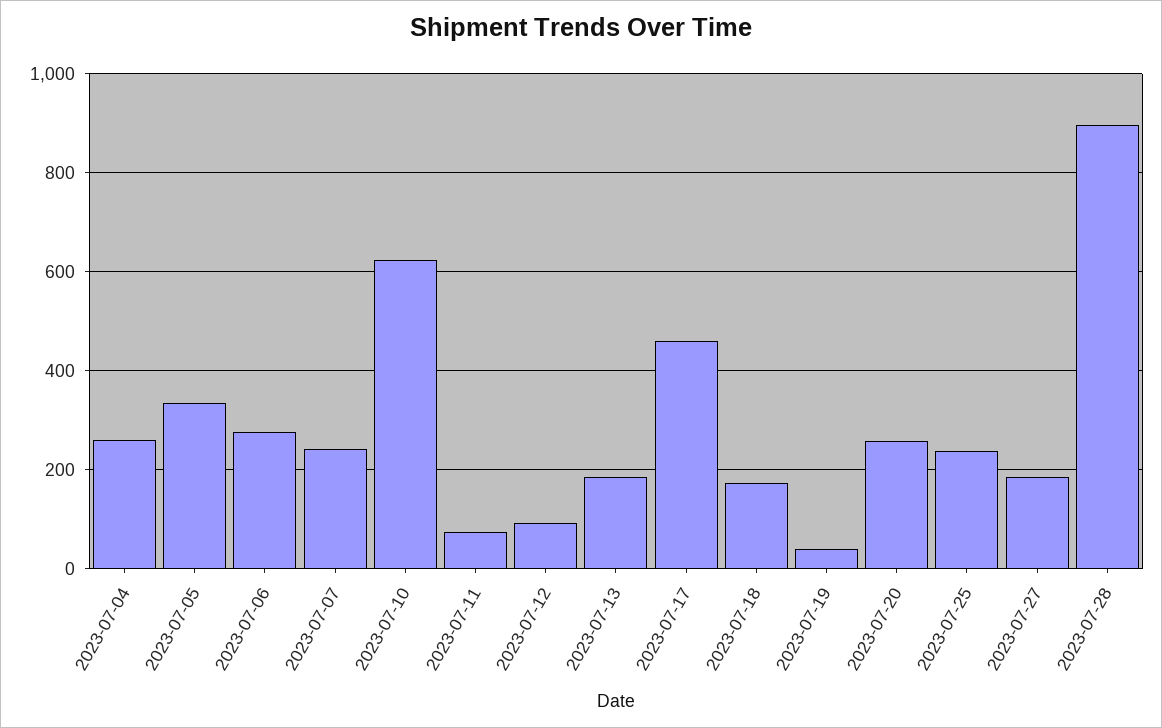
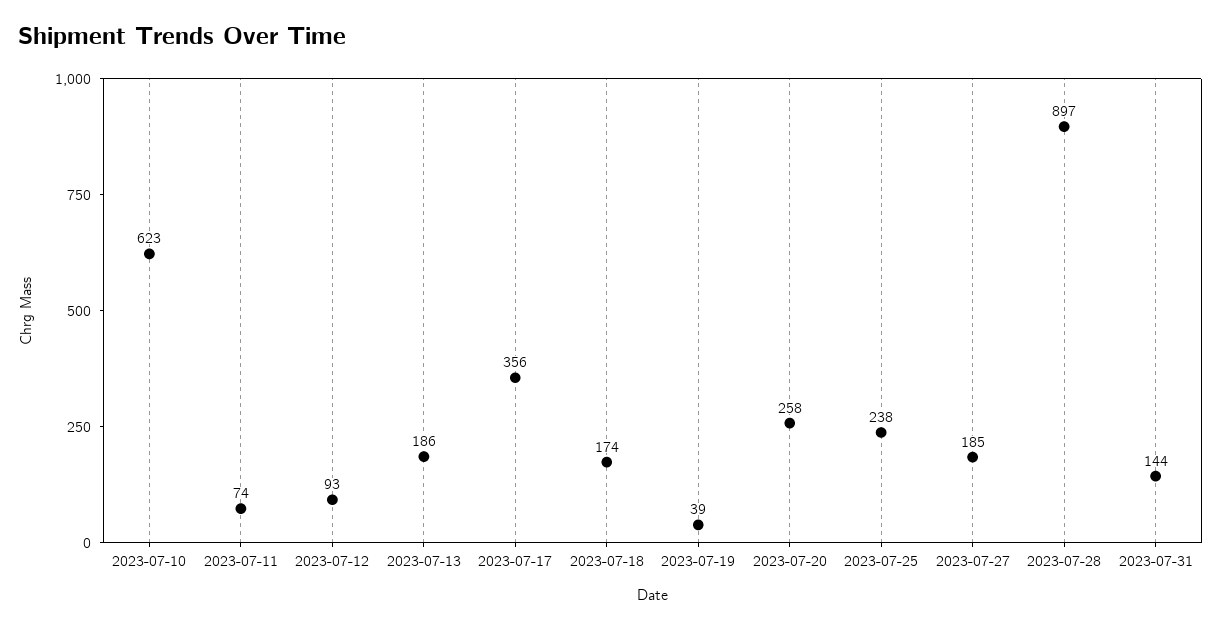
2023-07-04: 260 -> none
2023-07-05: 340 -> none
2023-07-06: 280 -> none
2023-07-07: 240 -> none
2023-07-17: 460 -> 356
2023-07-31: none -> 144

